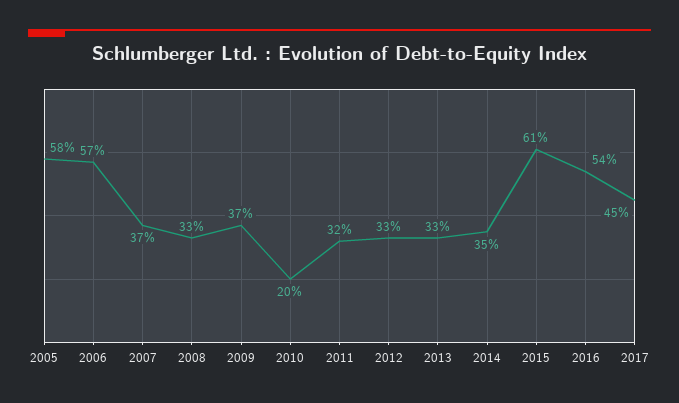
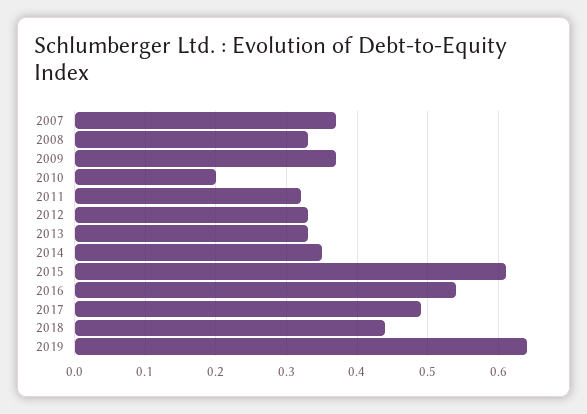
2005: 0.58 -> none
2006: 0.57 -> none
2017: 0.45 -> 0.49
2018: none -> 0.44
2019: none -> 0.64

